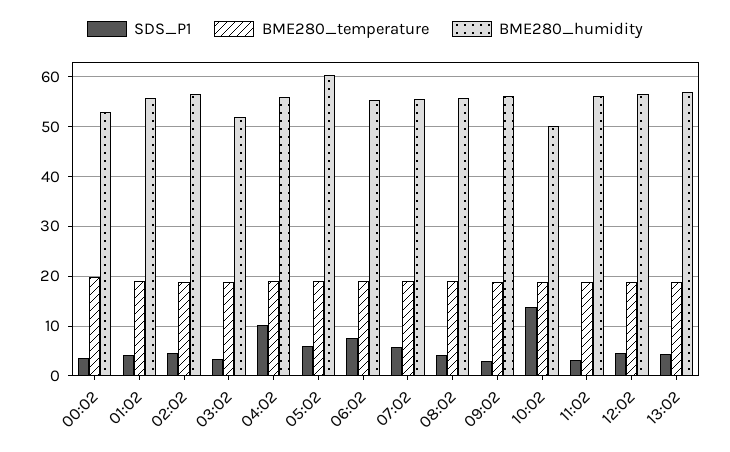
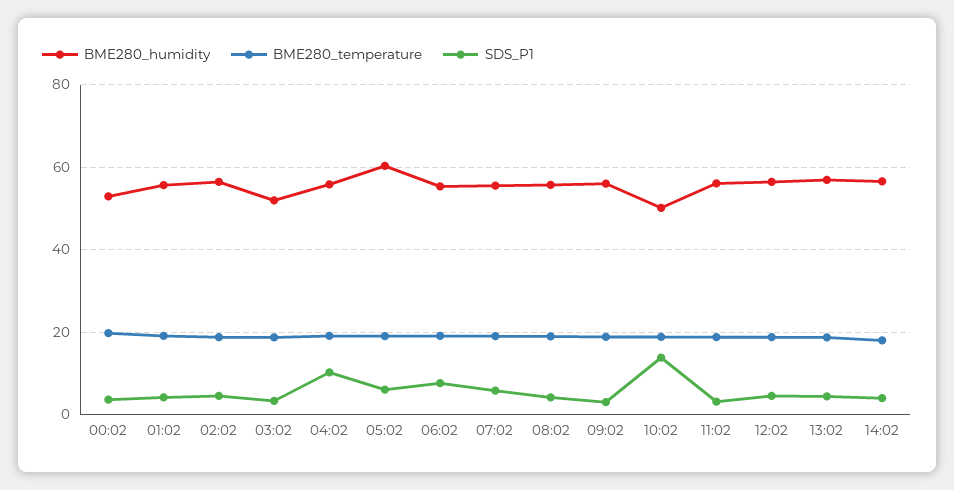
BME280_humidity, 14:02: none -> 56
BME280_temperature, 14:02: none -> 18
SDS_P1, 14:02: none -> 4

